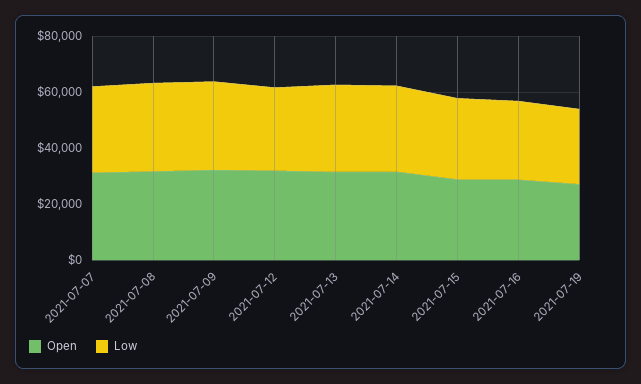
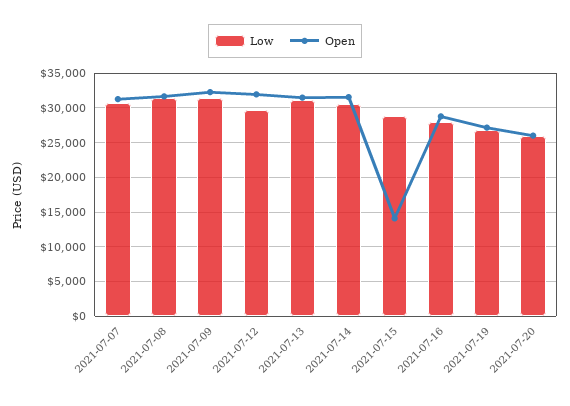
Open, 2021-07-15: 30000 -> 14000
Low, 2021-07-20: none -> 26000
Open, 2021-07-20: none -> 26000

